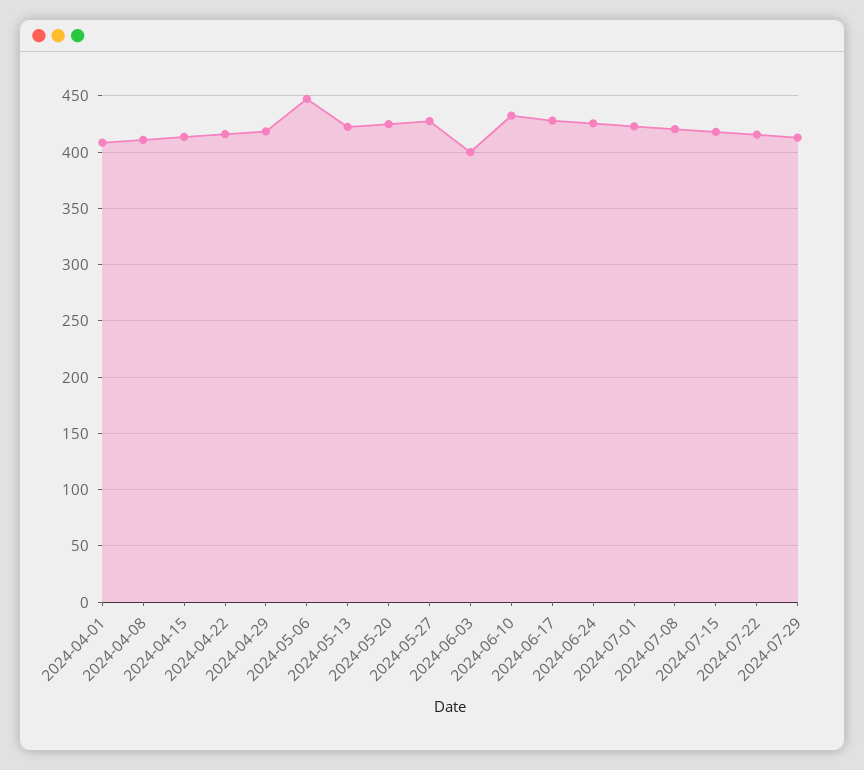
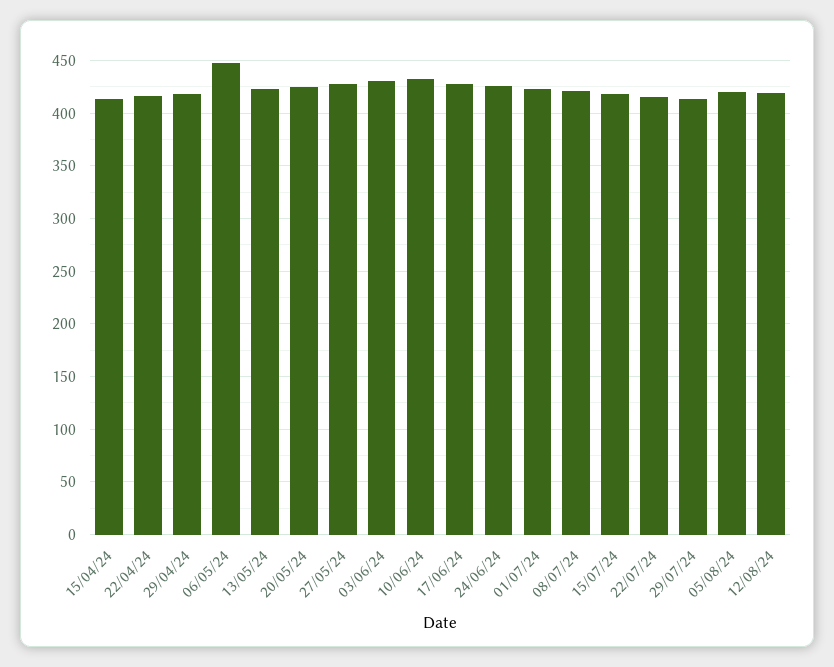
2024-04-01: 410 -> none
2024-04-08: 410 -> none
2024-06-03: 400 -> 430
05/08/24: none -> 420
12/08/24: none -> 420

